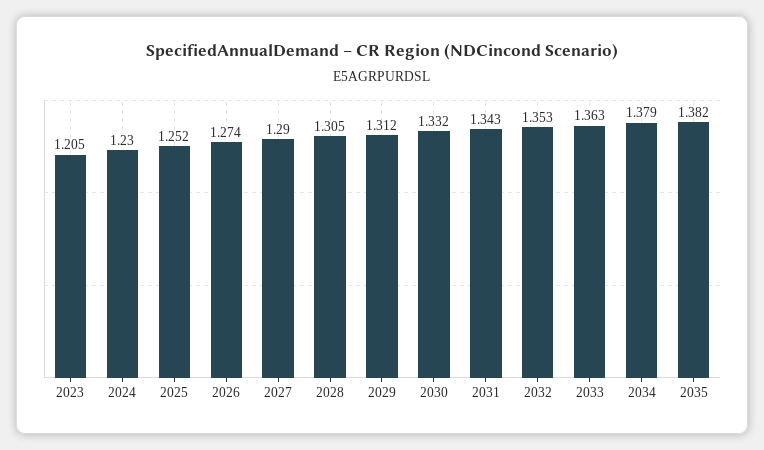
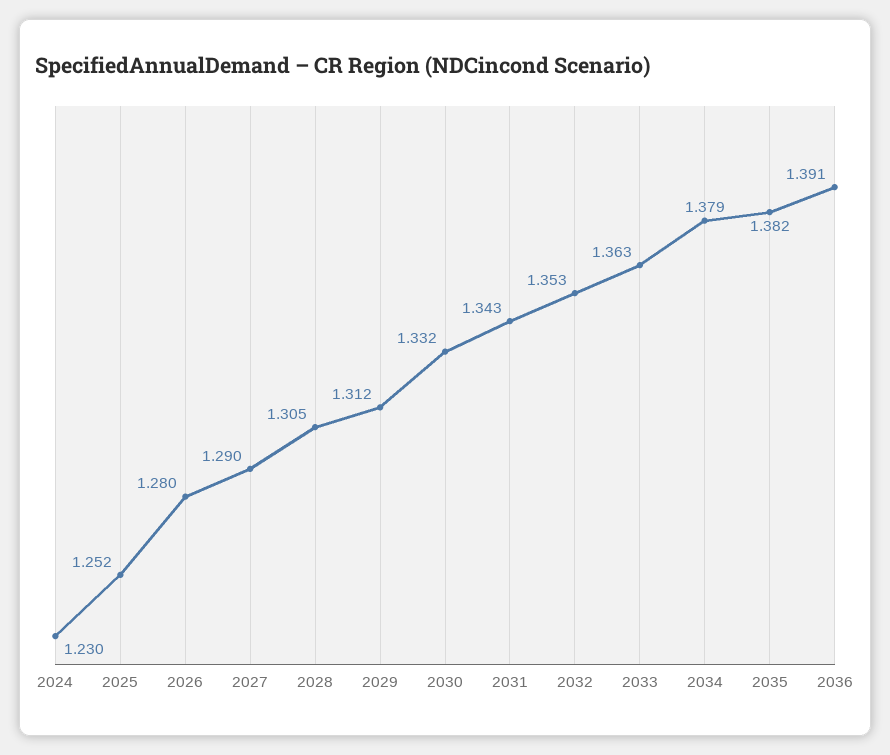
2023: 1.205 -> none
2026: 1.274 -> 1.28
2036: none -> 1.391

